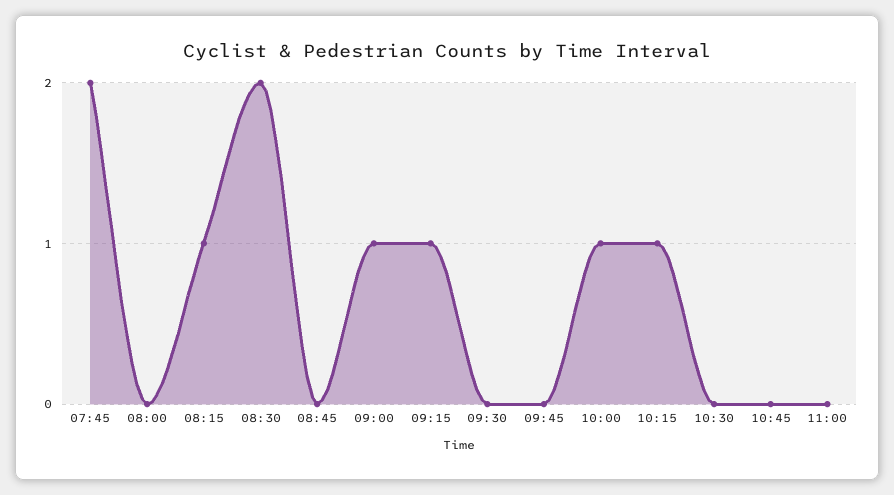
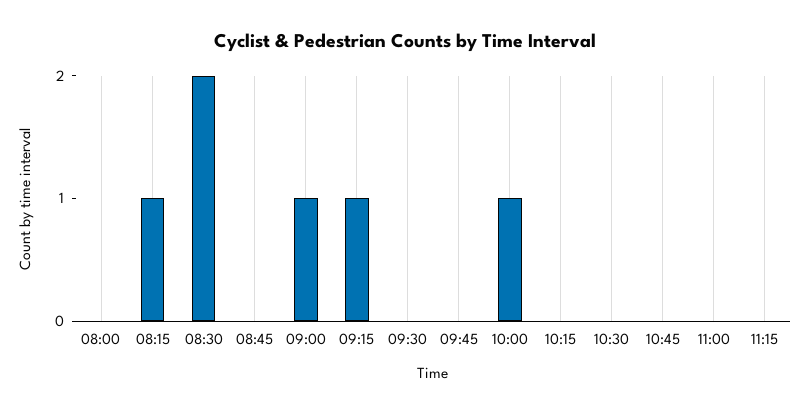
07:45: 2 -> none
10:15: 1 -> 0
11:15: none -> 0

